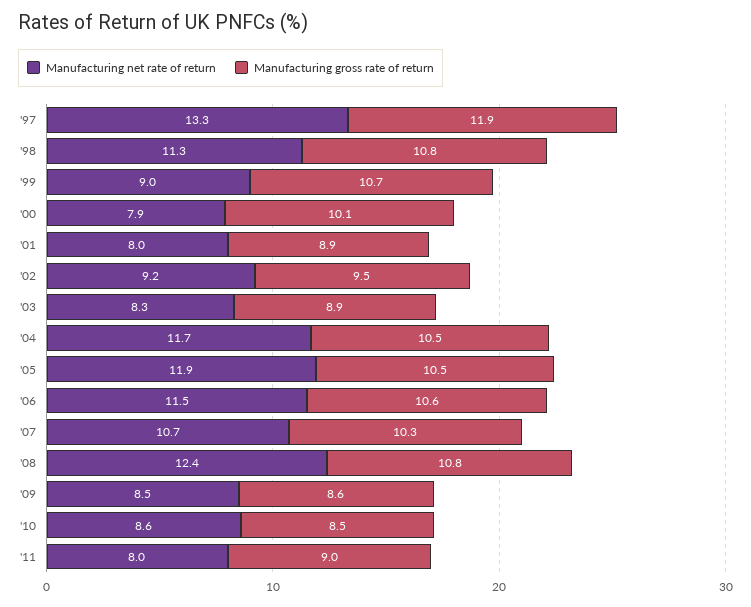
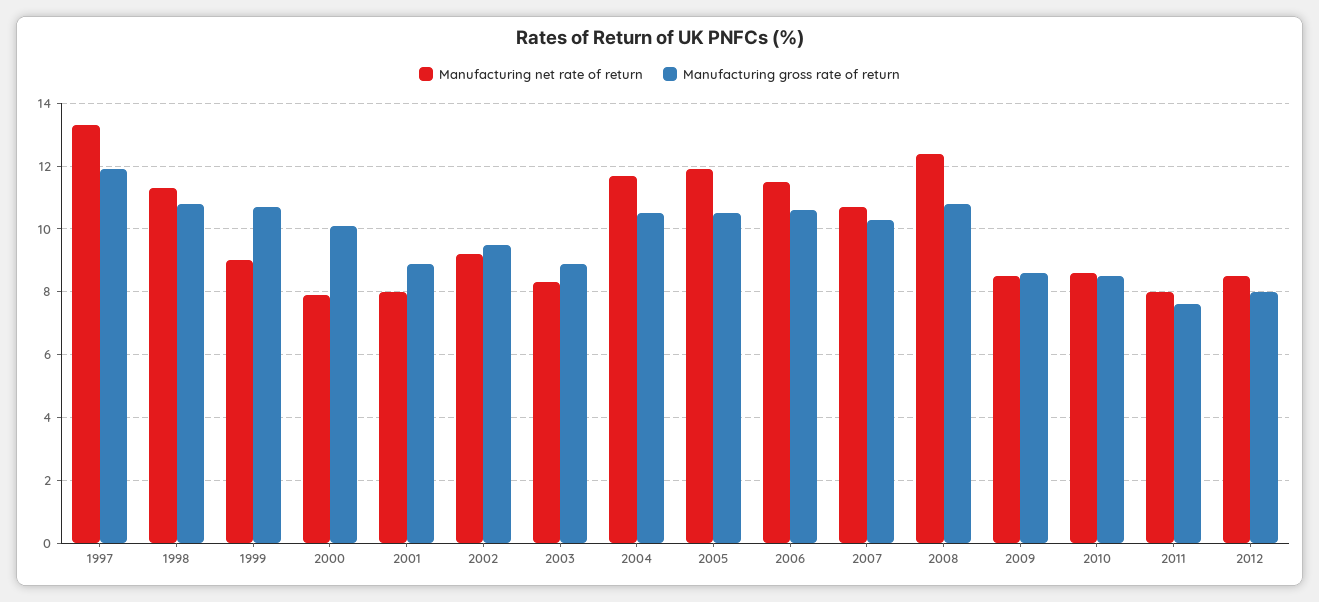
Manufacturing gross rate of return, '11: 9 -> 7.5
Manufacturing net rate of return, 2012: none -> 8.5
Manufacturing gross rate of return, 2012: none -> 8

